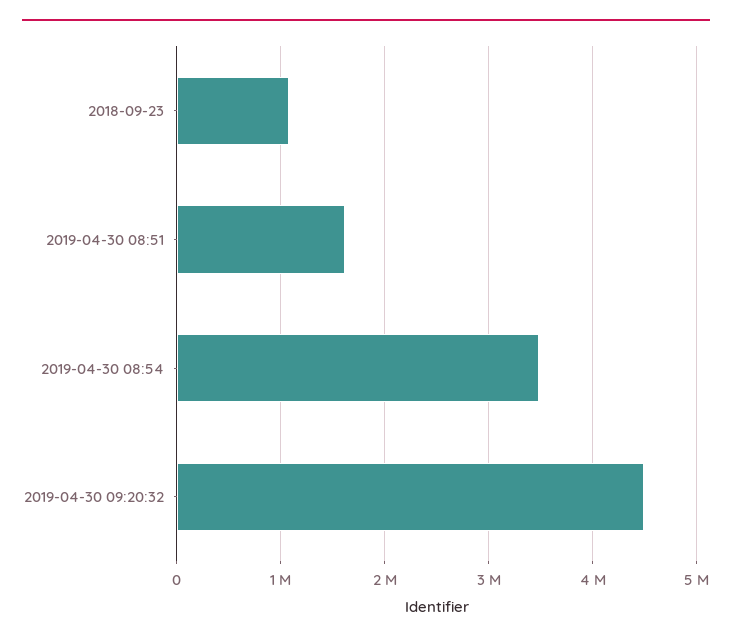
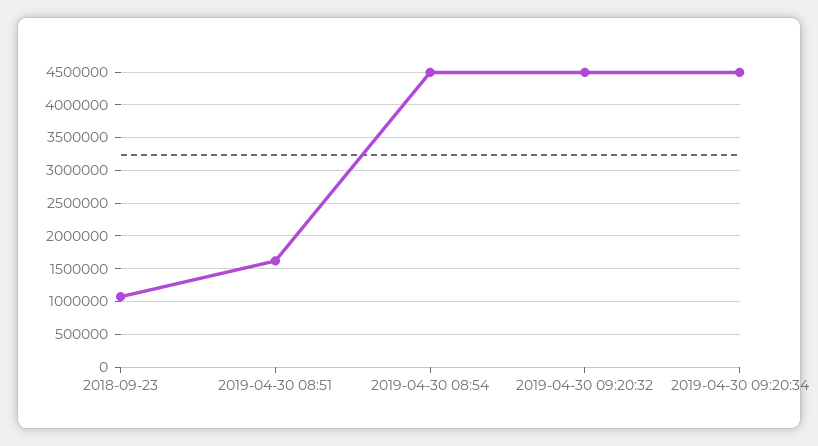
2019-04-30 08:54: 3500000 -> 4500000
2019-04-30 09:20:34: none -> 4500000

